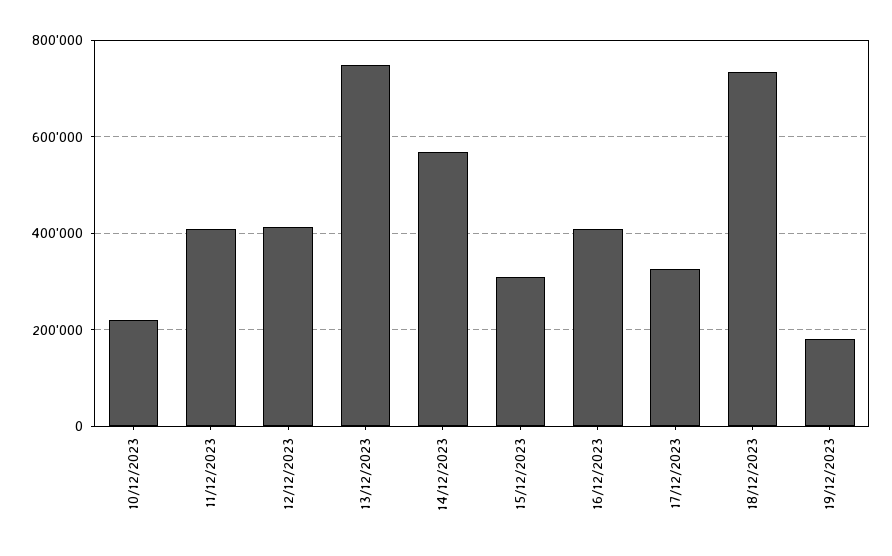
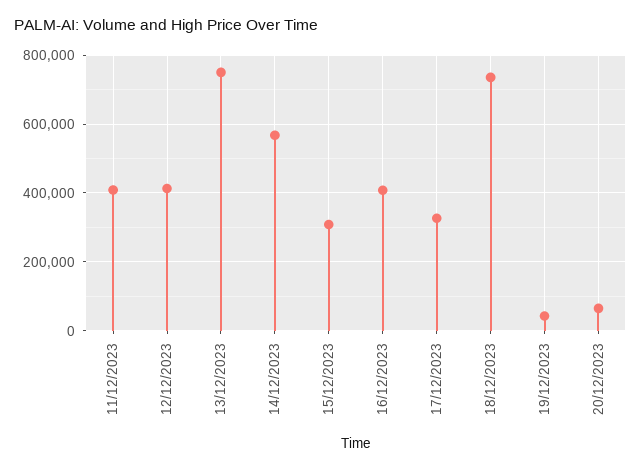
10/12/2023: 220000 -> none
19/12/2023: 180000 -> 40000
20/12/2023: none -> 60000

